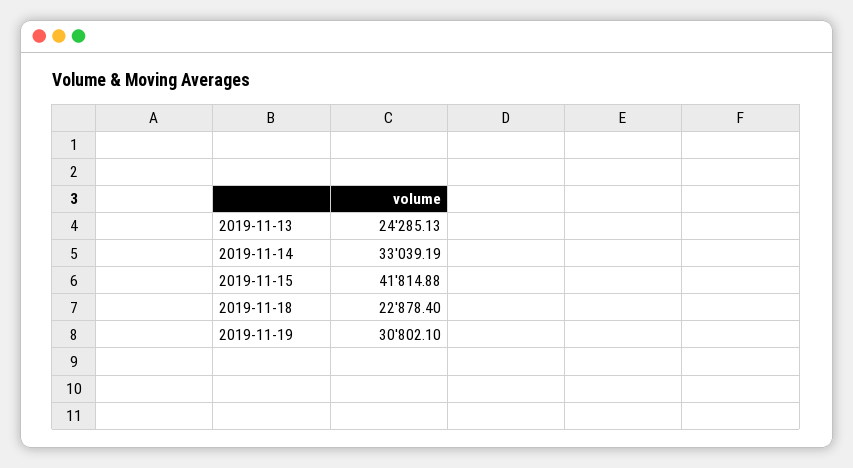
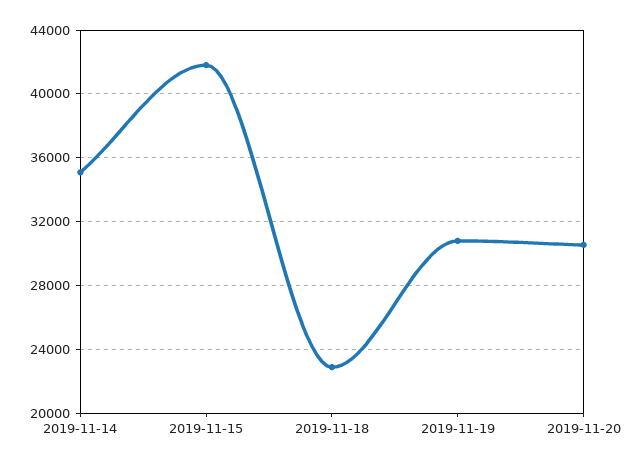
2019-11-13: 24285.13 -> none
2019-11-14: 33039.19 -> 35000
2019-11-20: none -> 30500

